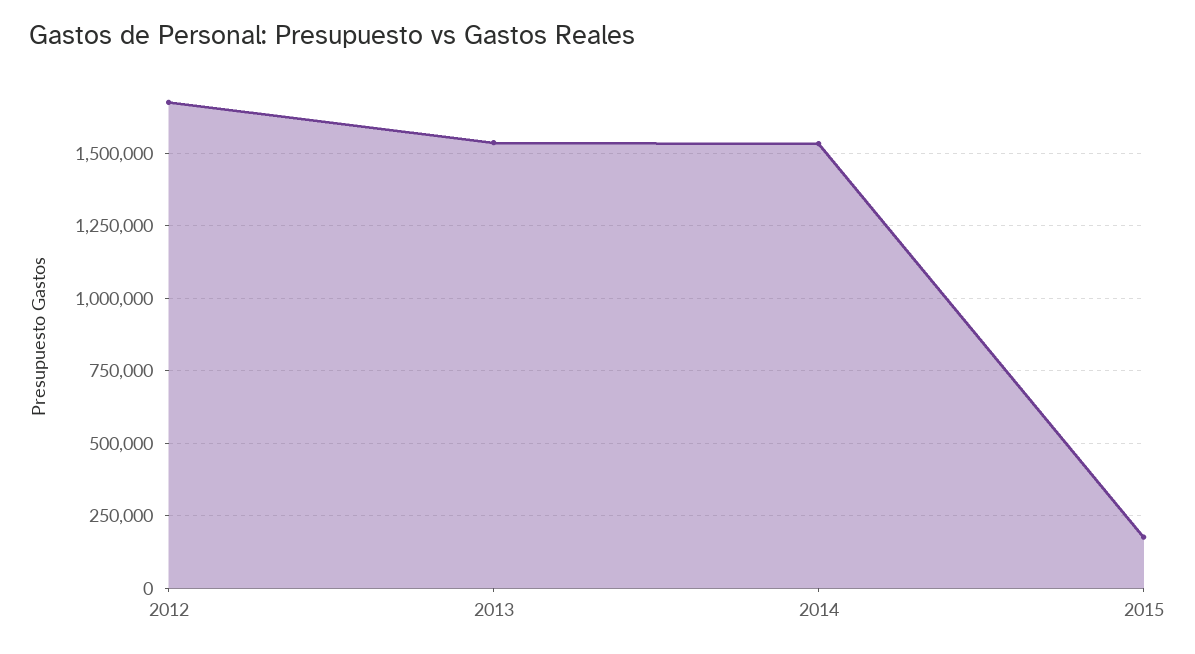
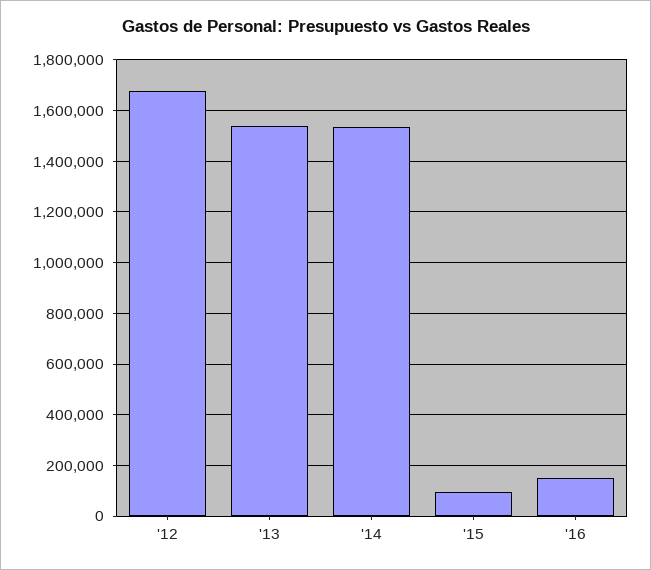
2015: 175000 -> 100000
'16: none -> 150000

